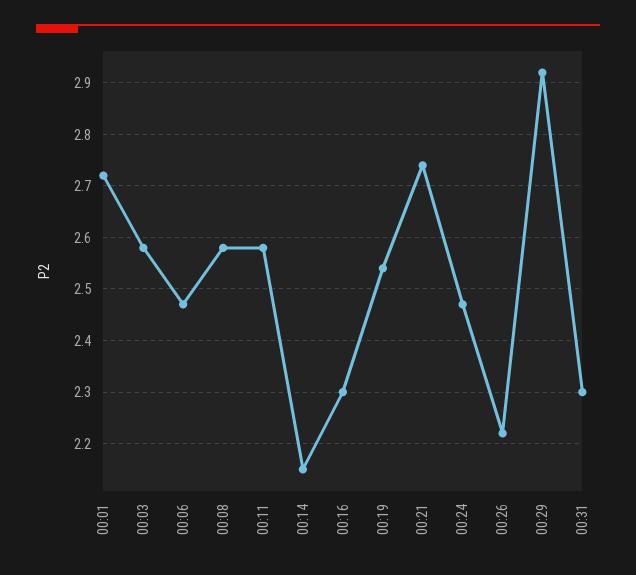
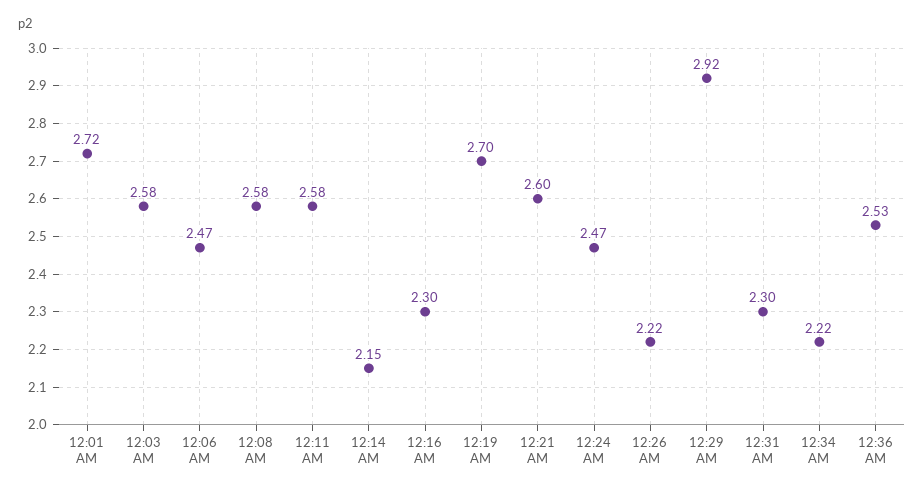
00:19: 2.55 -> 2.7
00:21: 2.75 -> 2.6
12:34 AM: none -> 2.22
12:36 AM: none -> 2.53

